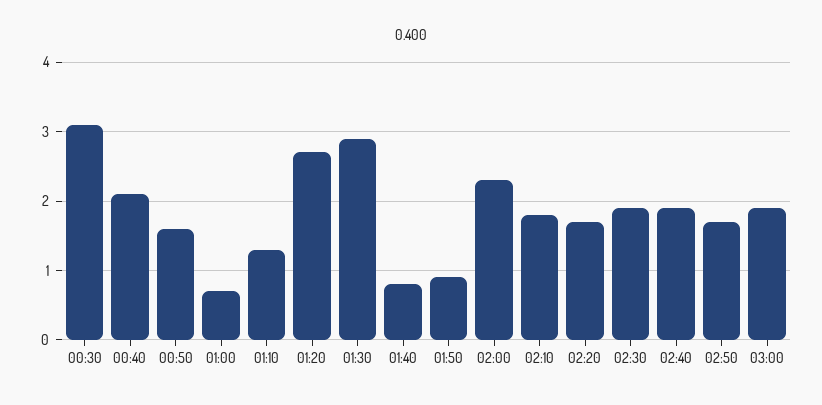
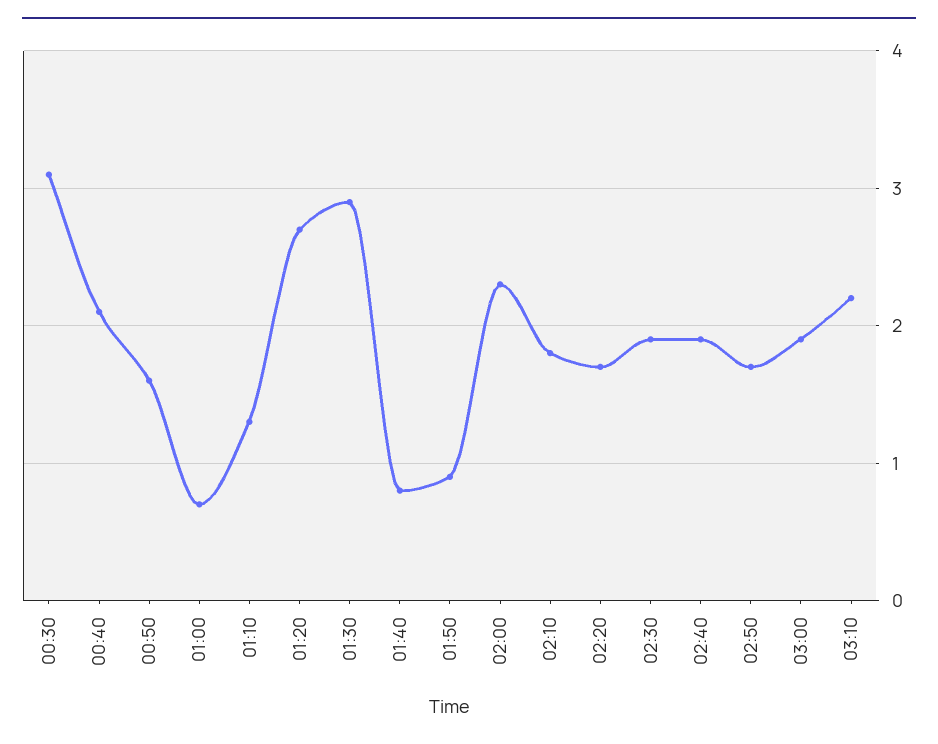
03:10: none -> 2.2

